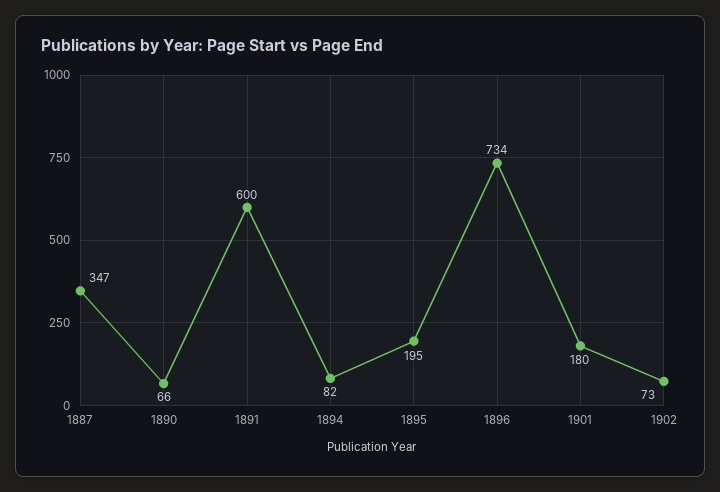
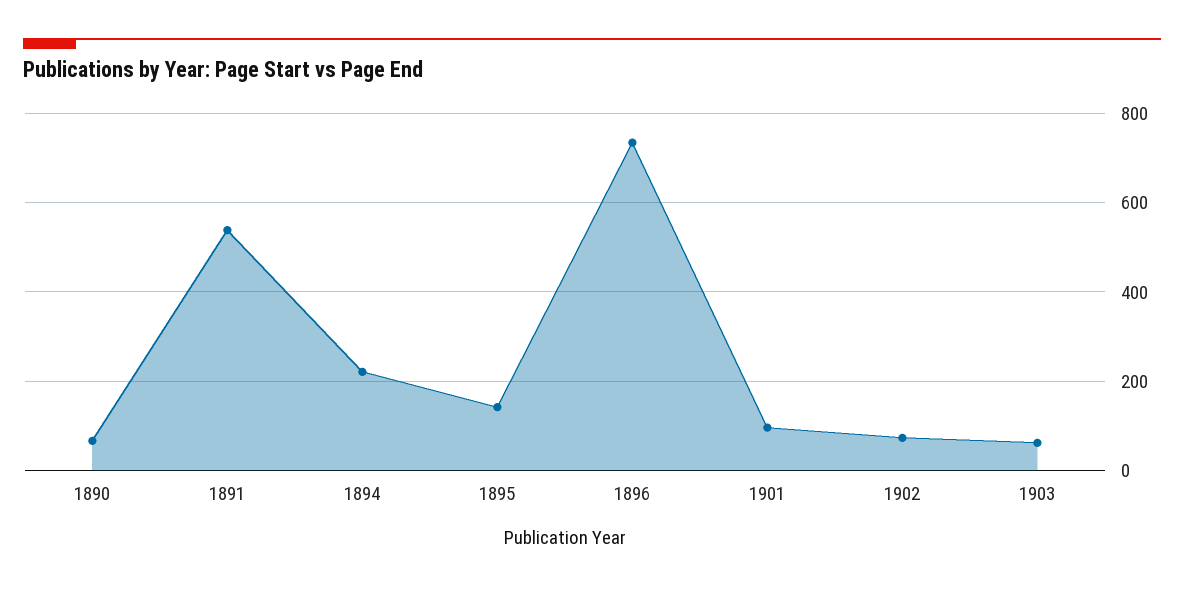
1887: 347 -> none
1891: 600 -> 540
1894: 82 -> 220
1895: 195 -> 140
1901: 180 -> 100
1903: none -> 60

